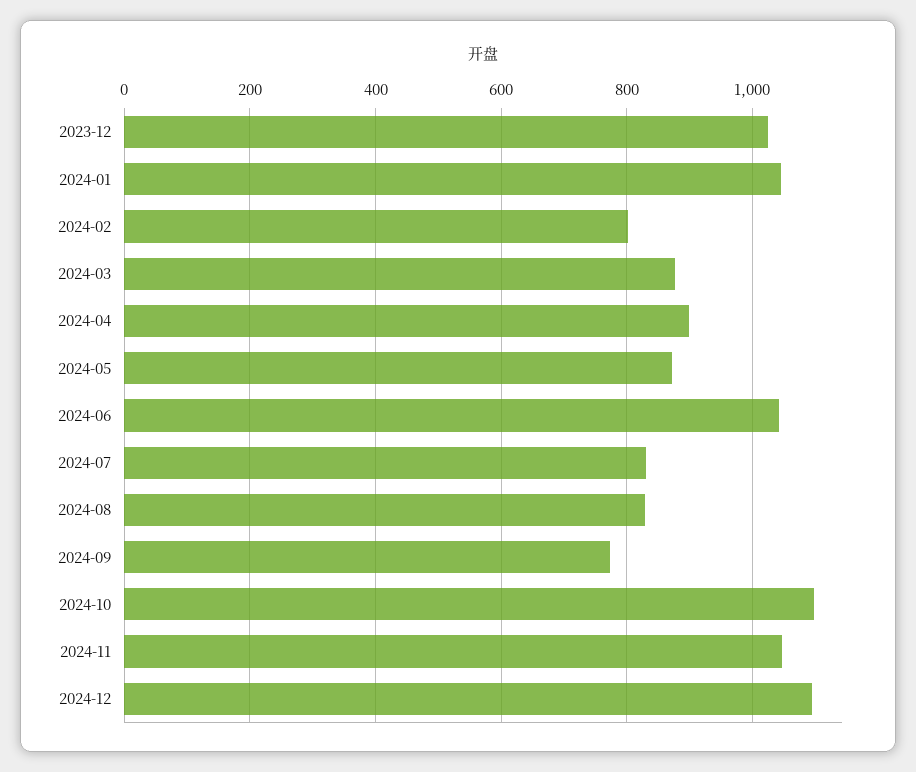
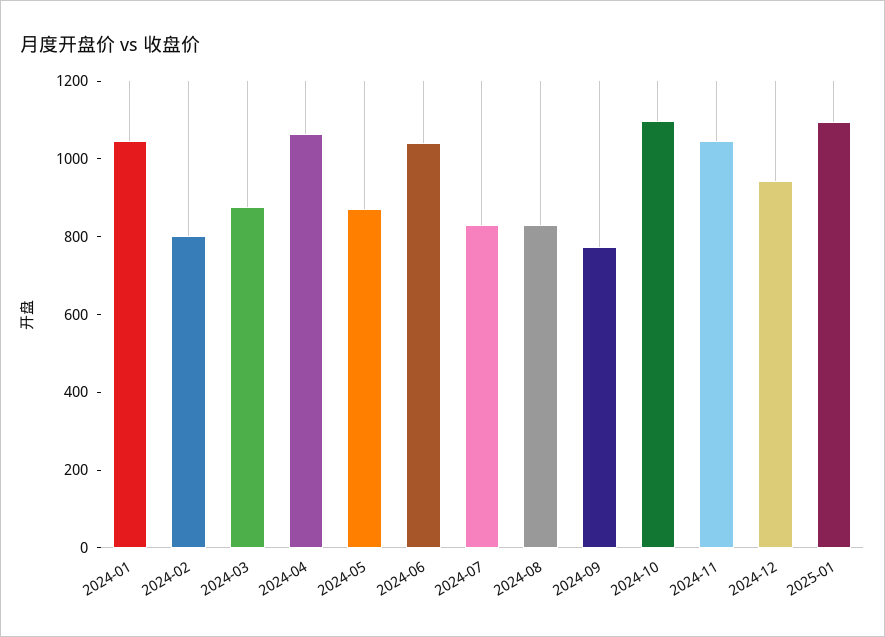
2023-12: 1020 -> none
2024-04: 900 -> 1050
2024-12: 1100 -> 950
2025-01: none -> 1100

